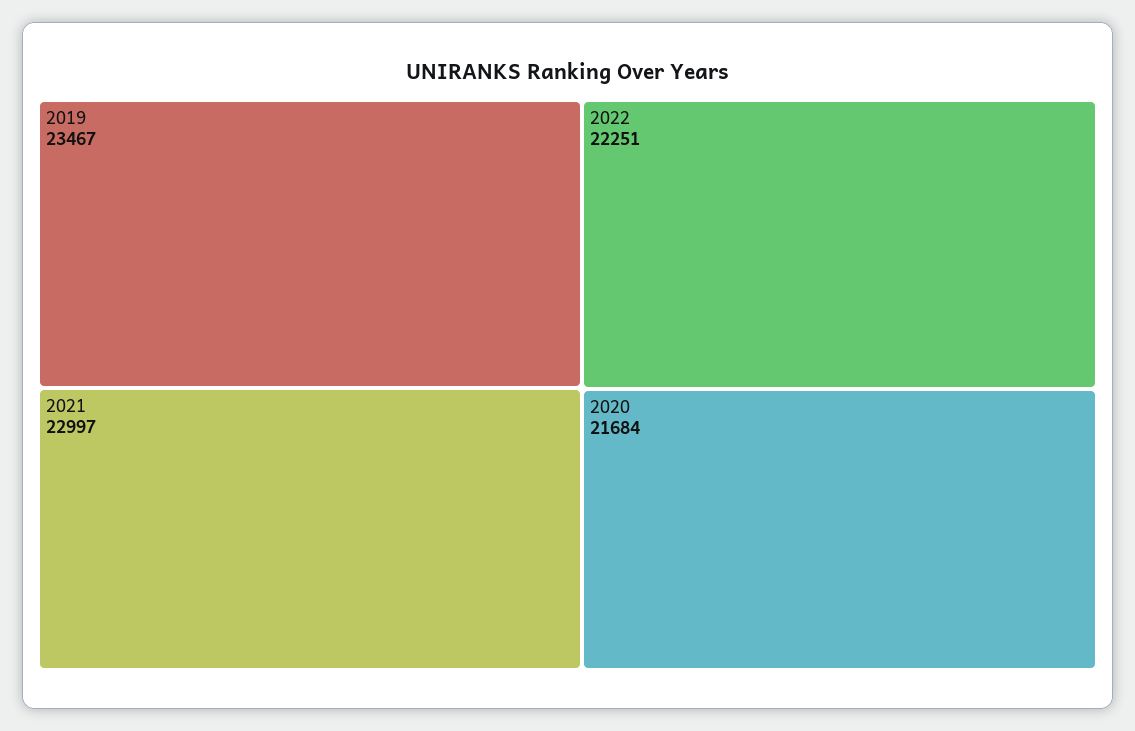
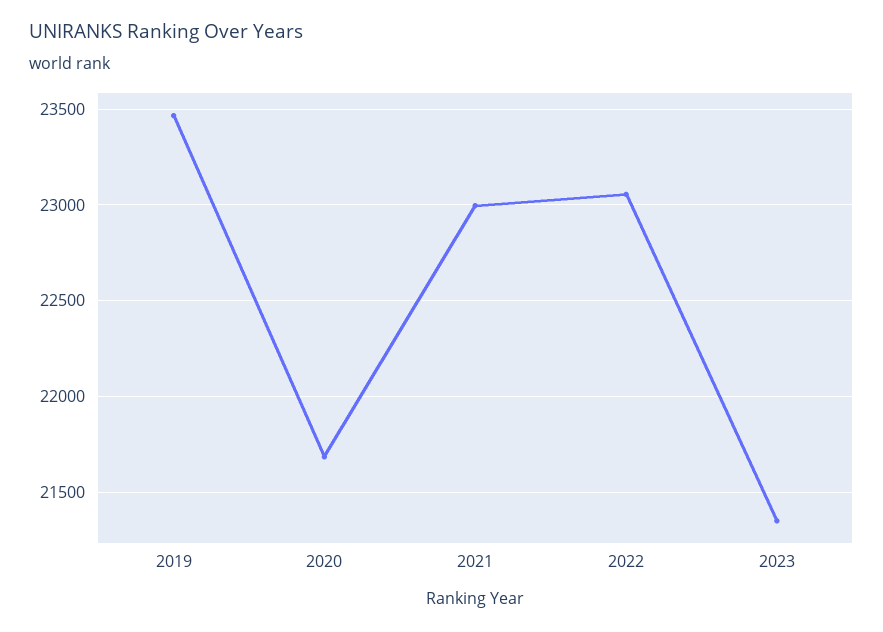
2022: 22251 -> 23050
2023: none -> 21350

